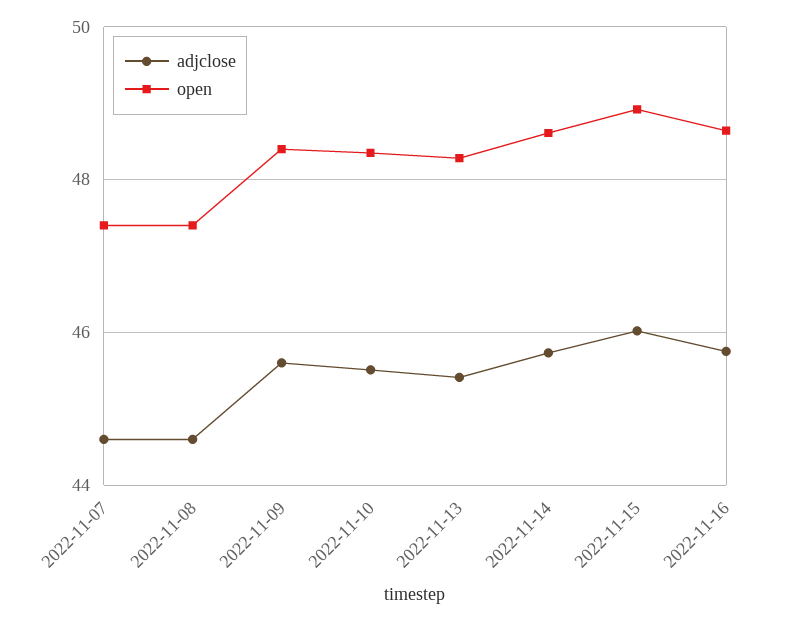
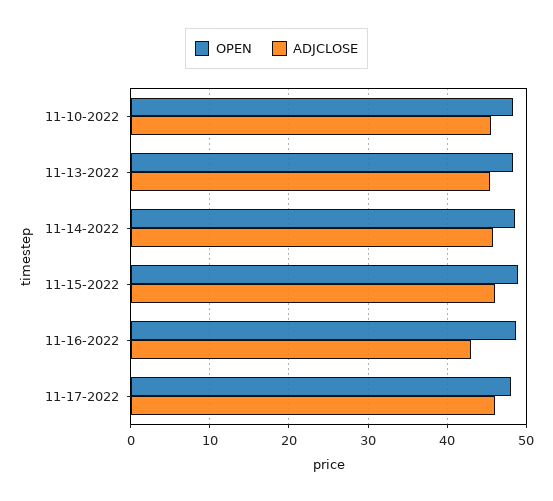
adjclose, 2022-11-07: 44.6 -> none
open, 2022-11-07: 47.4 -> none
adjclose, 2022-11-08: 44.6 -> none
open, 2022-11-08: 47.4 -> none
adjclose, 2022-11-09: 45.6 -> none
open, 2022-11-09: 48.4 -> none
adjclose, 2022-11-16: 45.8 -> 43
open, 11-17-2022: none -> 48
adjclose, 11-17-2022: none -> 46

